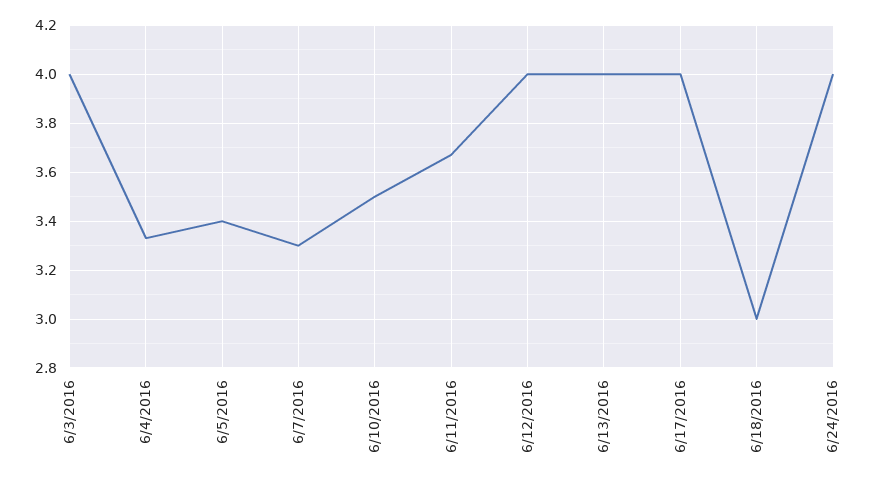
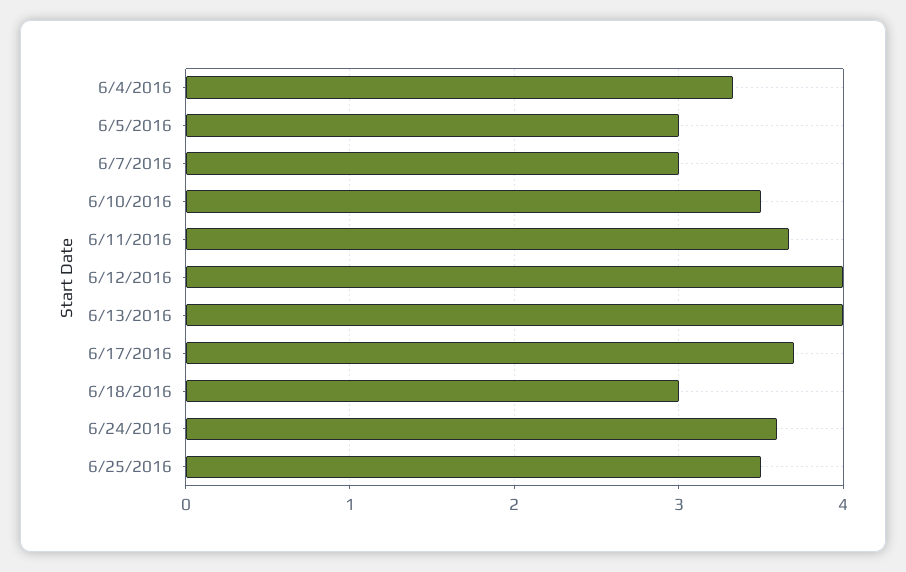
6/3/2016: 4 -> none
6/5/2016: 3.4 -> 3
6/7/2016: 3.3 -> 3
6/17/2016: 4 -> 3.7
6/24/2016: 4 -> 3.6
6/25/2016: none -> 3.5

